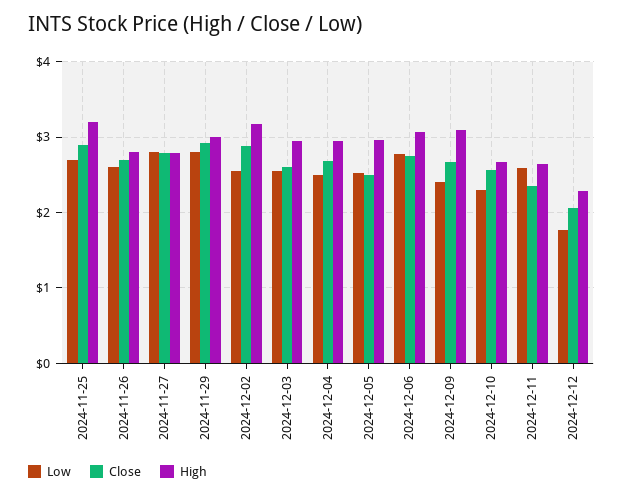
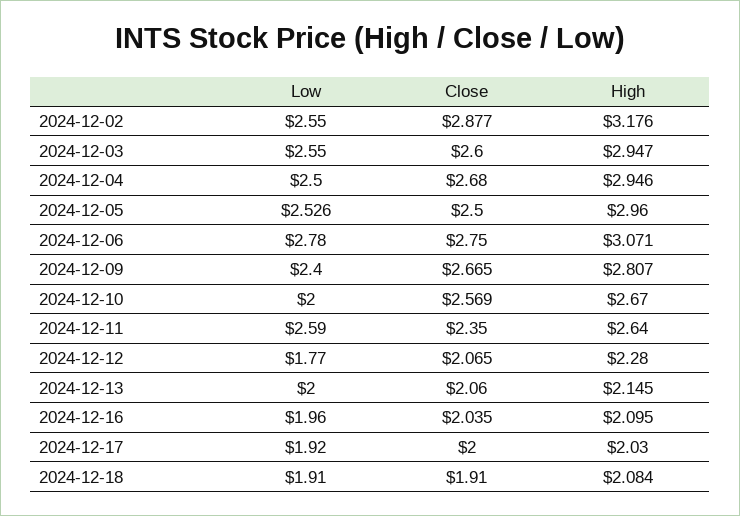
Low, 2024-11-25: 2.7 -> none
Close, 2024-11-25: 2.9 -> none
High, 2024-11-25: 3.2 -> none
Low, 2024-11-26: 2.6 -> none
Close, 2024-11-26: 2.7 -> none
High, 2024-11-26: 2.8 -> none
Low, 2024-11-27: 2.8 -> none
Close, 2024-11-27: 2.8 -> none
High, 2024-11-27: 2.8 -> none
Low, 2024-11-29: 2.8 -> none
Close, 2024-11-29: 2.9 -> none
High, 2024-11-29: 3 -> none
High, 2024-12-09: 3.1 -> 2.807
Low, 2024-12-10: 2.3 -> 2
Low, 2024-12-13: none -> 2
Close, 2024-12-13: none -> 2.06
High, 2024-12-13: none -> 2.145
Low, 2024-12-16: none -> 1.96
Close, 2024-12-16: none -> 2.035
High, 2024-12-16: none -> 2.095
Low, 2024-12-17: none -> 1.92
Close, 2024-12-17: none -> 2
High, 2024-12-17: none -> 2.03
Low, 2024-12-18: none -> 1.91
Close, 2024-12-18: none -> 1.91
High, 2024-12-18: none -> 2.084

